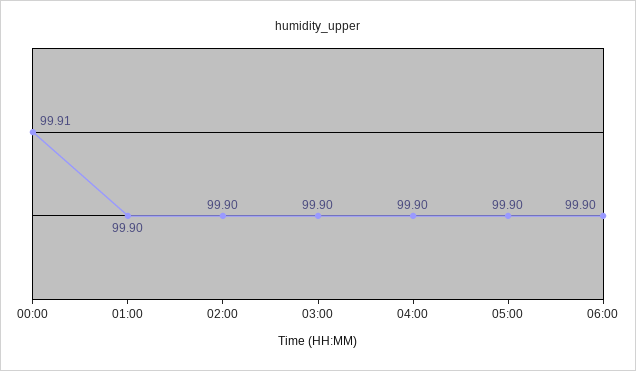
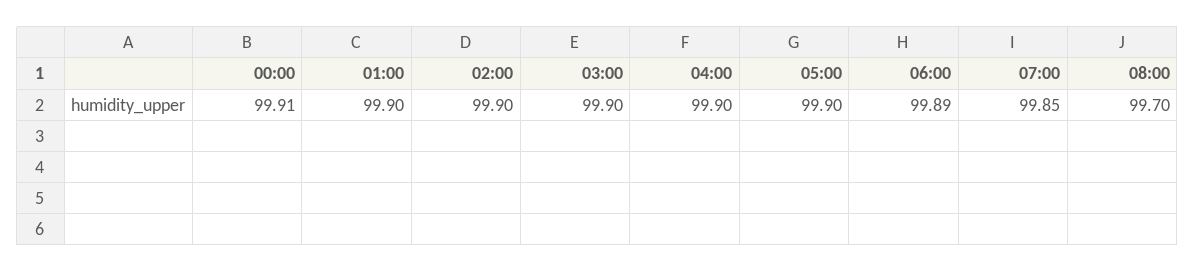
06:00: 99.9 -> 99.89
07:00: none -> 99.85
08:00: none -> 99.7

